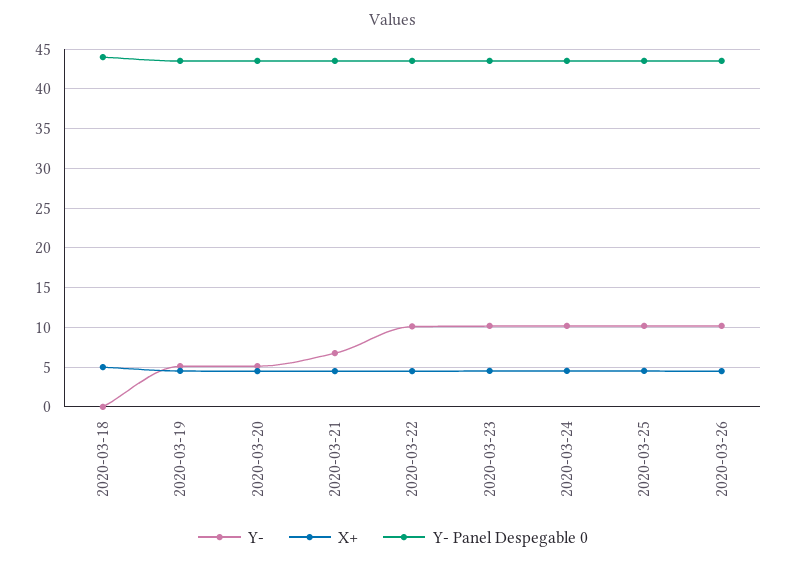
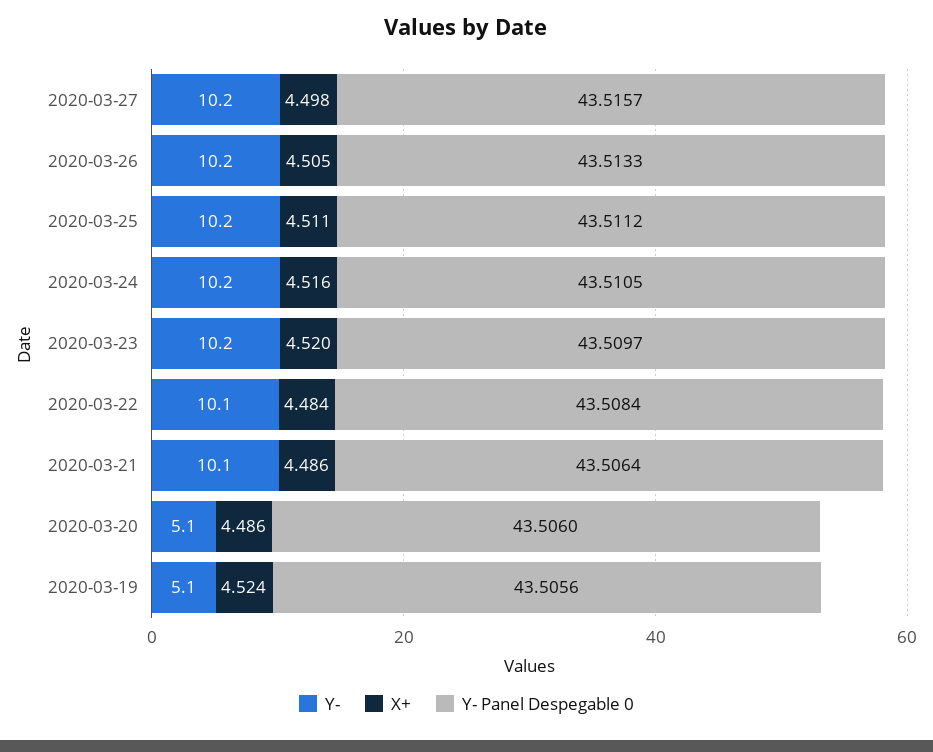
Y-, 2020-03-18: 0 -> none
X+, 2020-03-18: 5 -> none
Y- Panel Despegable 0, 2020-03-18: 44 -> none
Y-, 2020-03-21: 7 -> 10.1
Y-, 2020-03-27: none -> 10.2
X+, 2020-03-27: none -> 4.498
Y- Panel Despegable 0, 2020-03-27: none -> 43.5157

